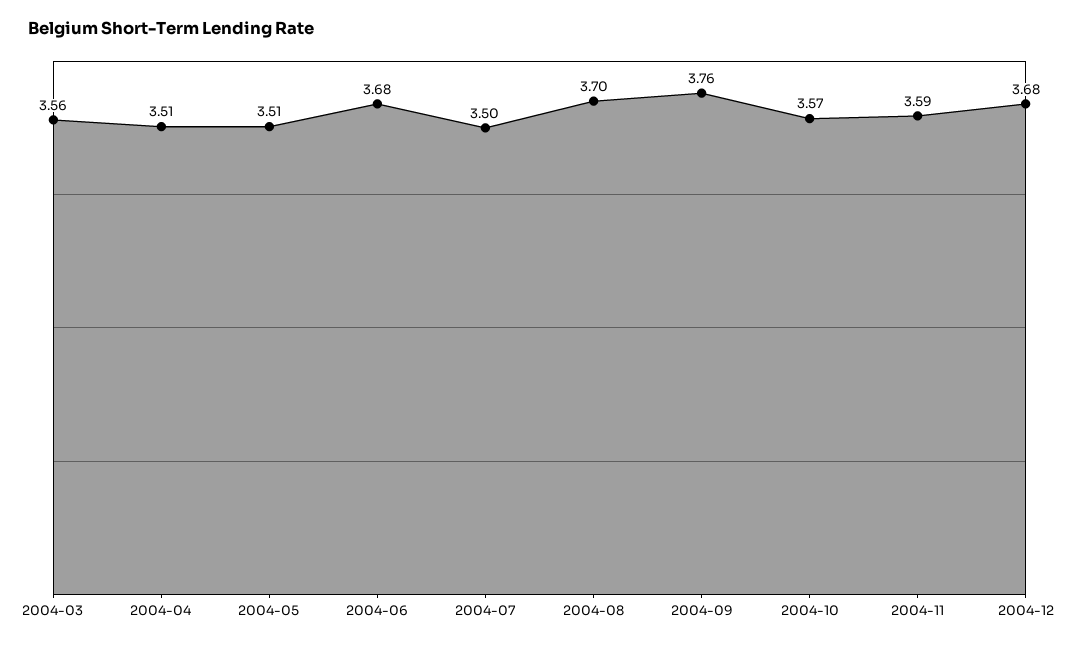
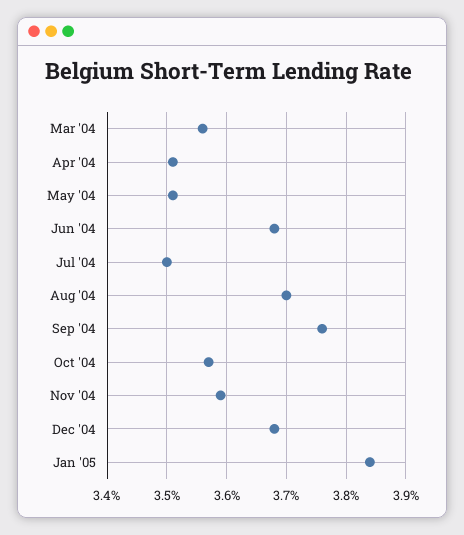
Jan '05: none -> 3.85

